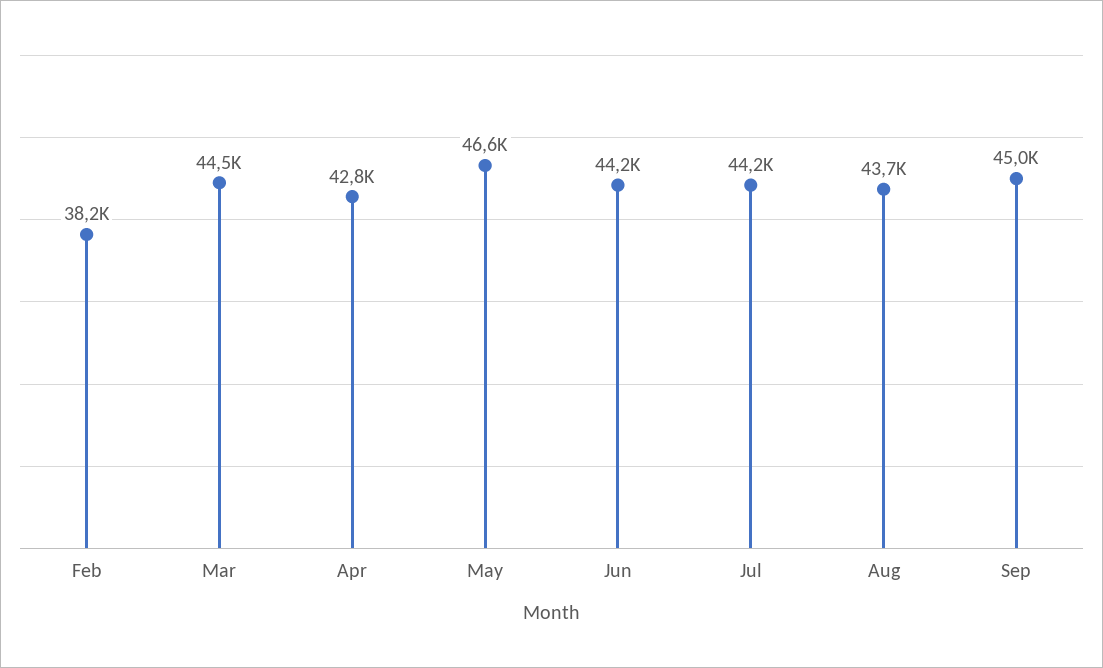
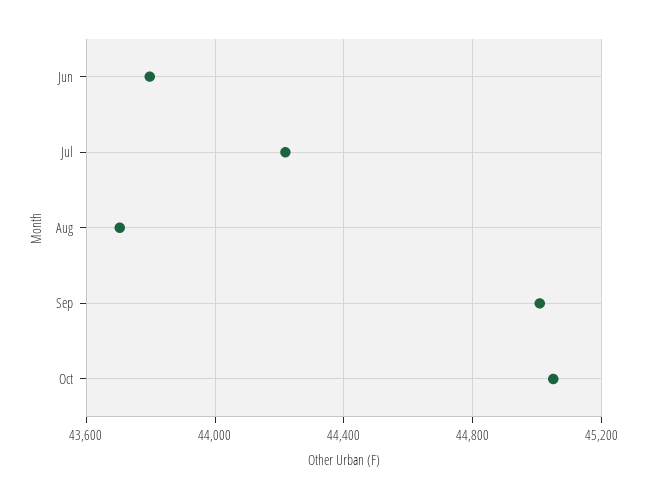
Feb: 38200 -> none
Mar: 44500 -> none
Apr: 42800 -> none
May: 46600 -> none
Jun: 44200 -> 43800
Oct: none -> 45050

